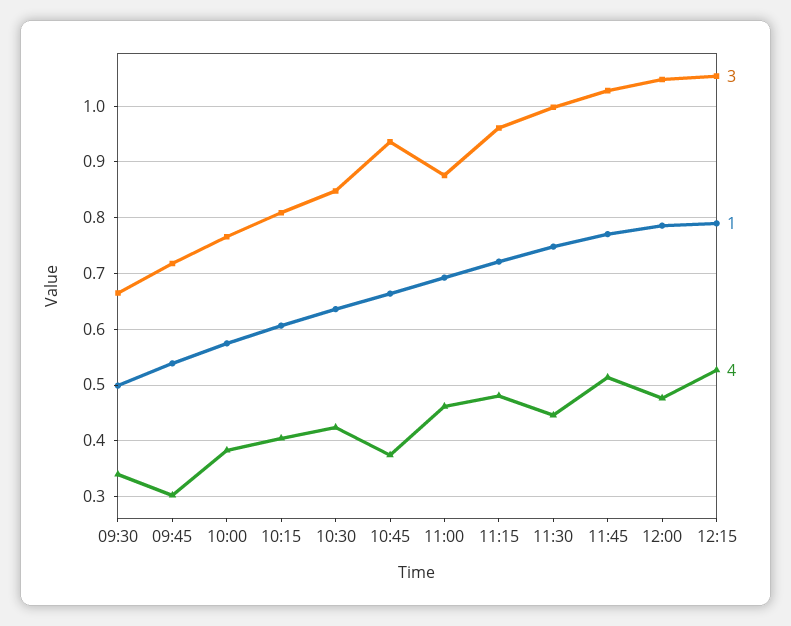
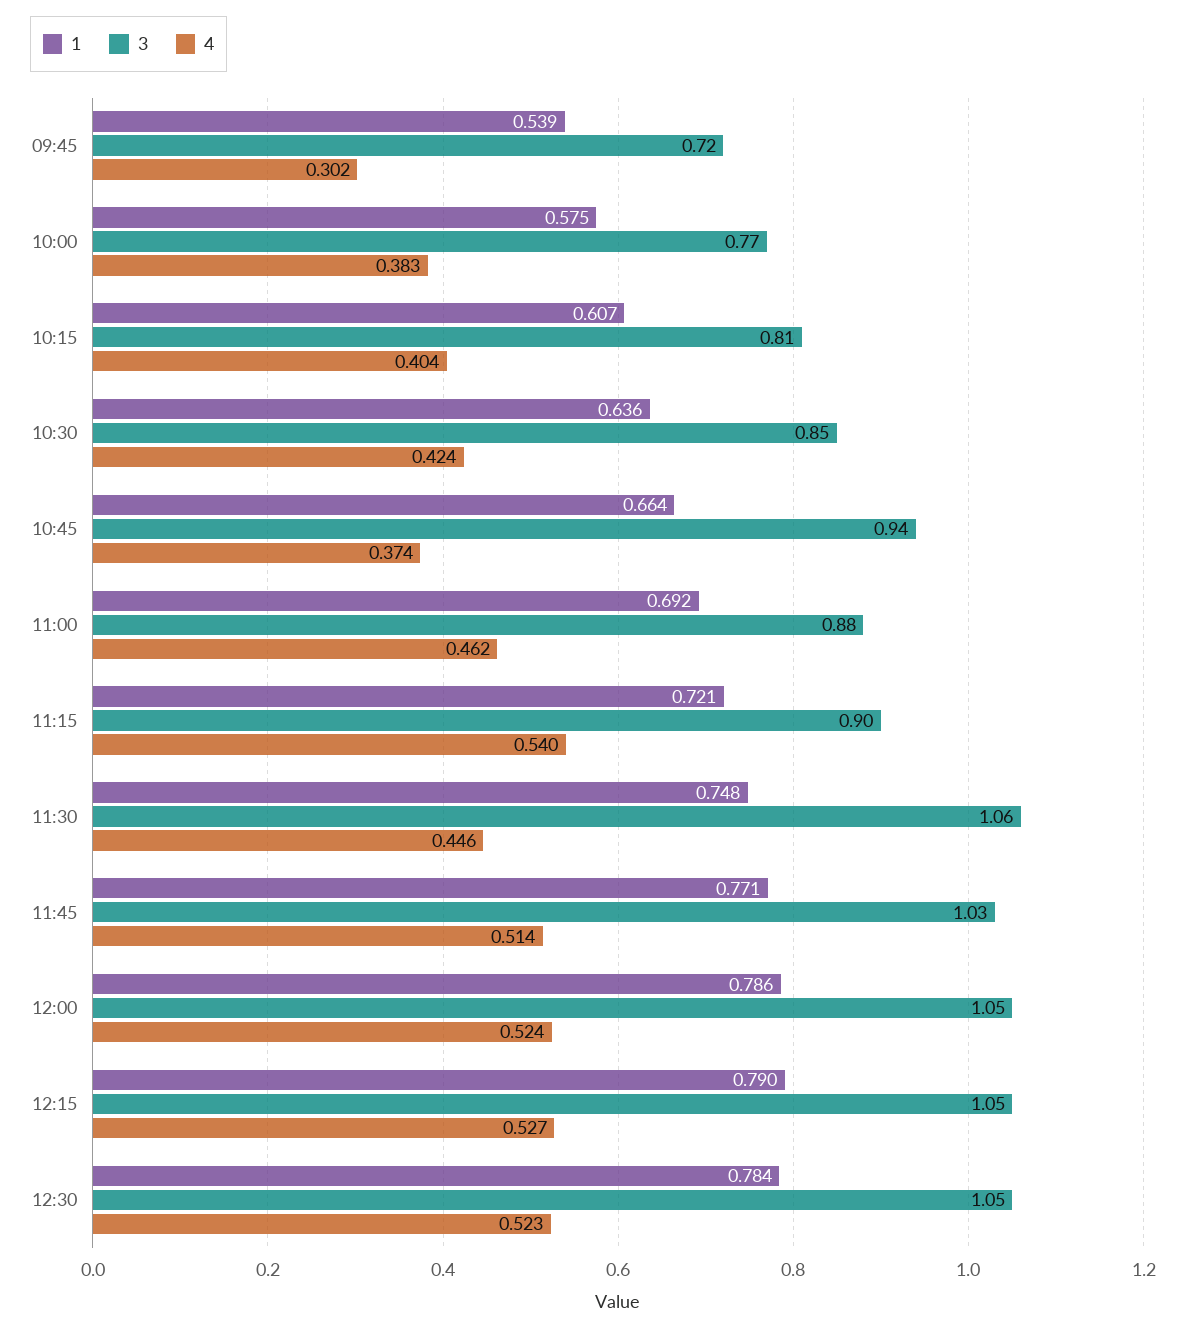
3, 09:30: 0.66 -> none
1, 09:30: 0.5 -> none
4, 09:30: 0.34 -> none
3, 11:15: 0.96 -> 0.9
4, 11:15: 0.48 -> 0.54
3, 11:30: 1 -> 1.06
4, 12:00: 0.48 -> 0.524
1, 12:30: none -> 0.784
3, 12:30: none -> 1.05
4, 12:30: none -> 0.523

